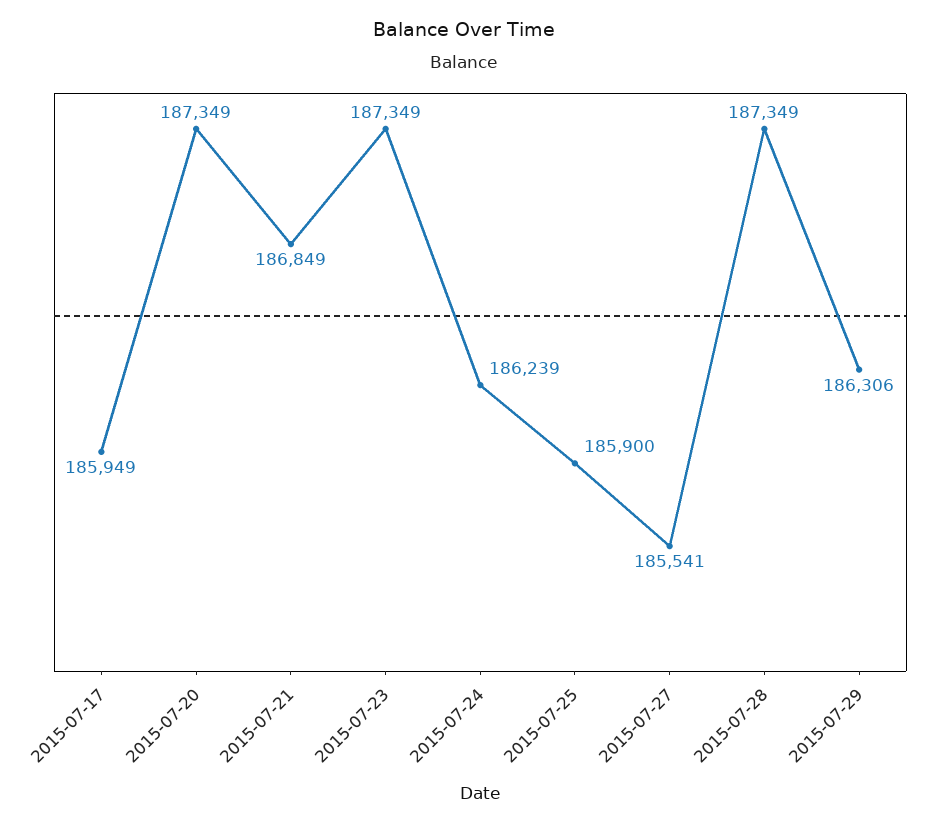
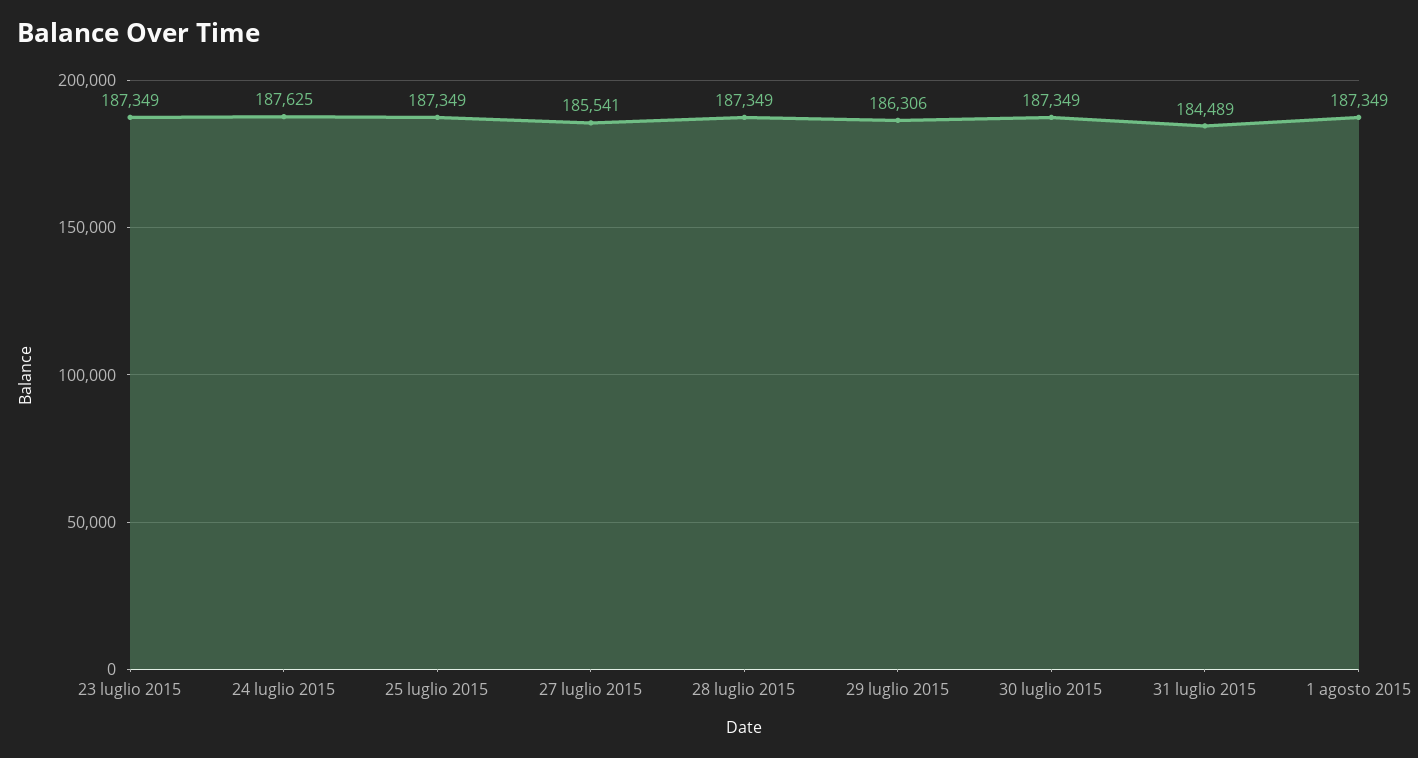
2015-07-17: 185949 -> none
2015-07-20: 187349 -> none
2015-07-21: 186849 -> none
2015-07-24: 186239 -> 187625
2015-07-25: 185900 -> 187349
30 luglio 2015: none -> 187349
31 luglio 2015: none -> 184489
1 agosto 2015: none -> 187349

